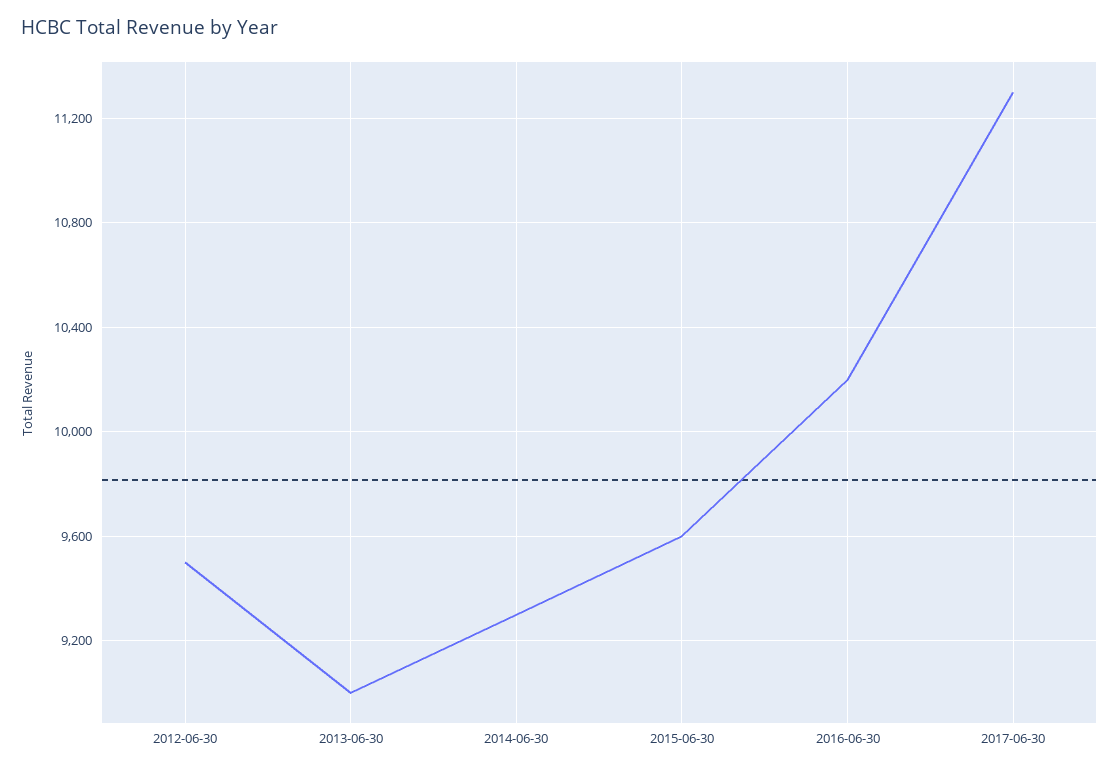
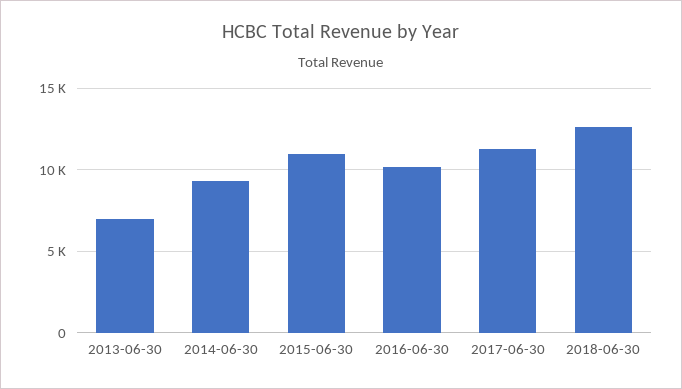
2012-06-30: 9500 -> none
2013-06-30: 9000 -> 7000
2015-06-30: 9600 -> 11000
2018-06-30: none -> 12500

